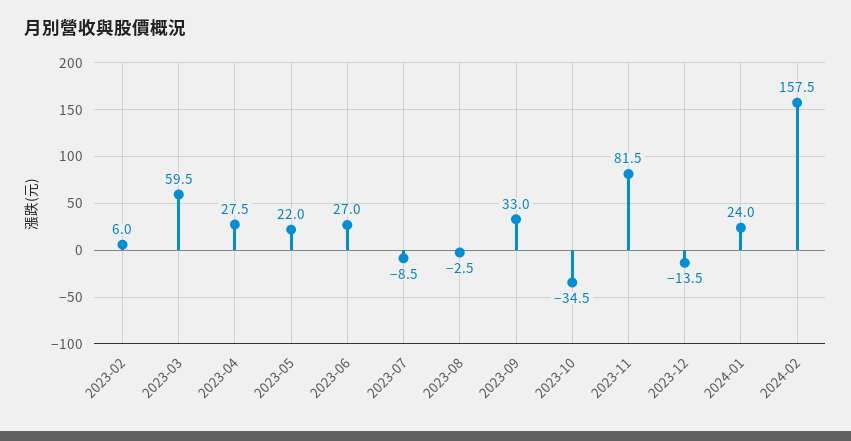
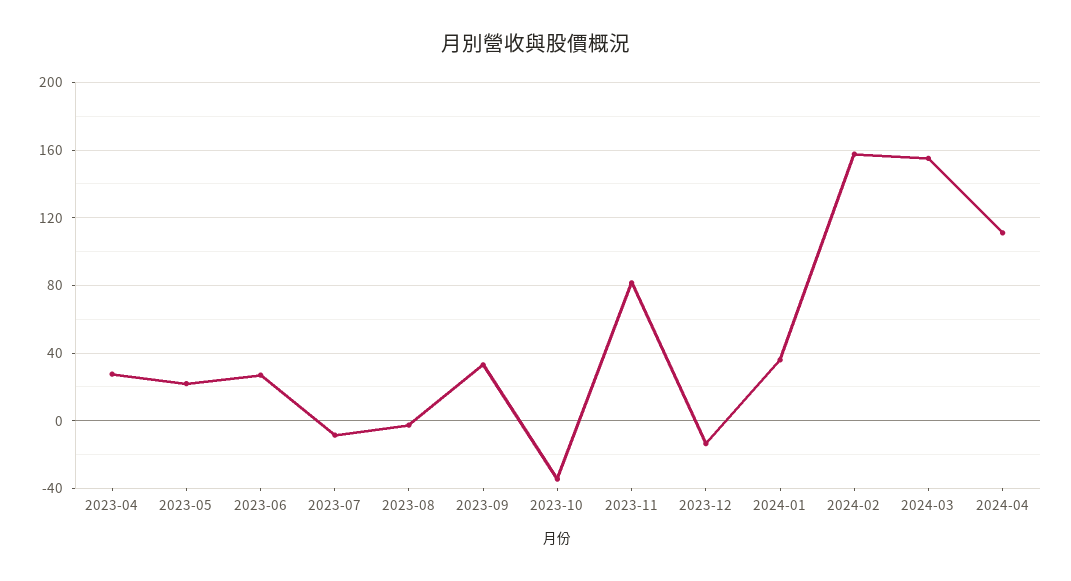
2023-02: 6 -> none
2023-03: 59.5 -> none
2024-01: 24 -> 35
2024-03: none -> 155
2024-04: none -> 110

